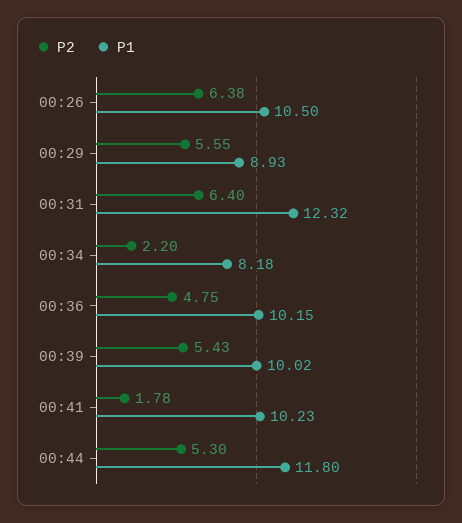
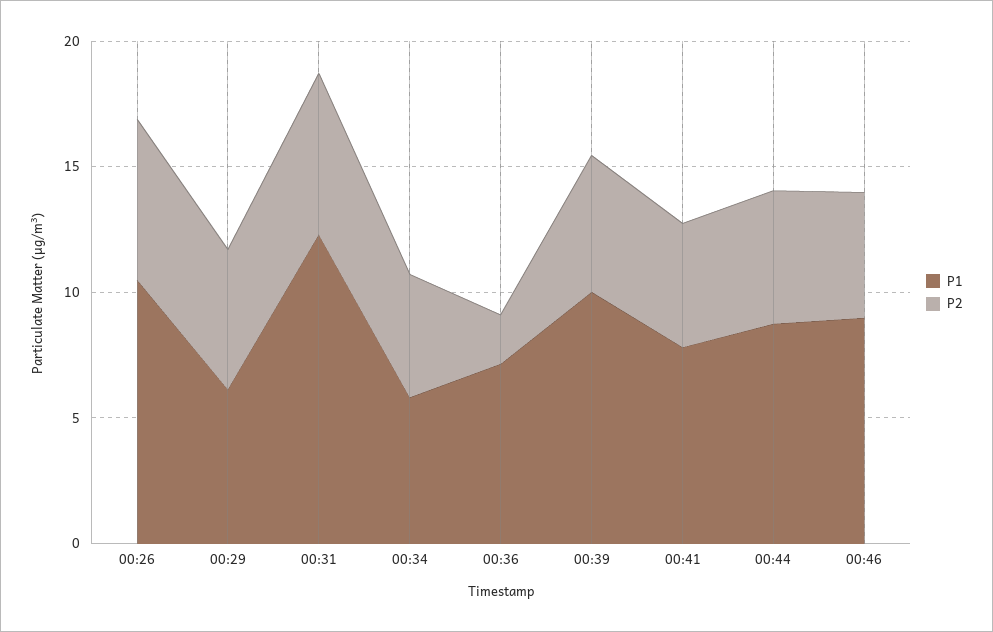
P1, 00:29: 8.93 -> 6
P2, 00:34: 2.2 -> 5
P1, 00:34: 8.18 -> 6
P2, 00:36: 4.75 -> 2
P1, 00:36: 10.15 -> 7
P2, 00:41: 1.78 -> 5
P1, 00:41: 10.23 -> 8
P1, 00:44: 11.8 -> 9
P1, 00:46: none -> 9
P2, 00:46: none -> 5

